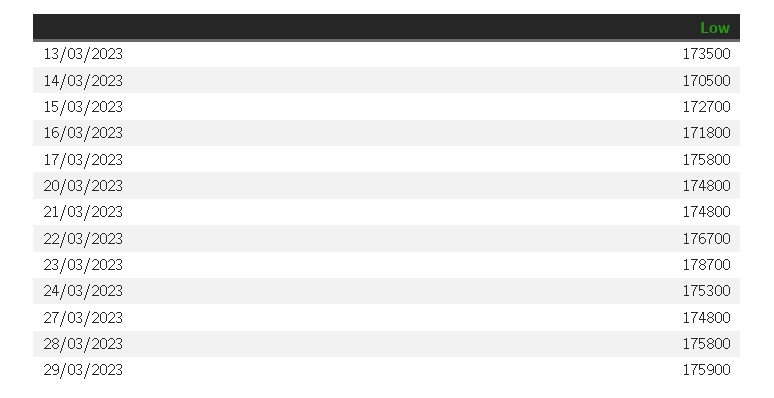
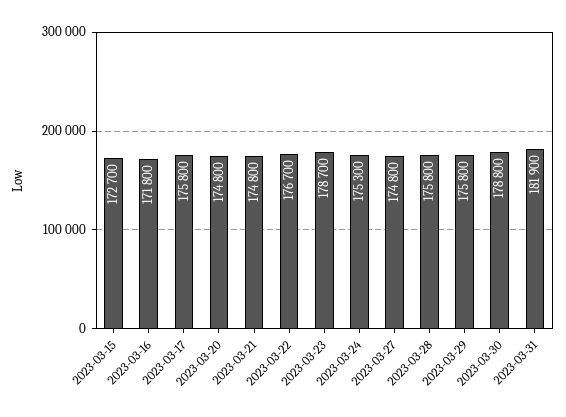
13/03/2023: 173500 -> none
14/03/2023: 170500 -> none
29/03/2023: 175900 -> 175800
2023-03-30: none -> 178800
2023-03-31: none -> 181900

